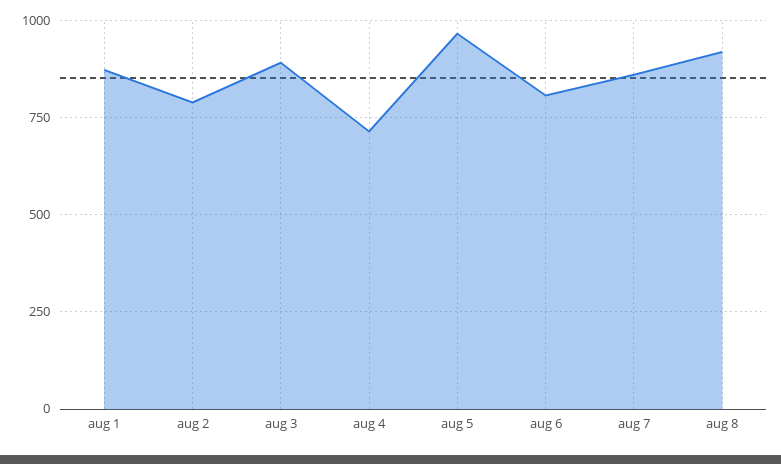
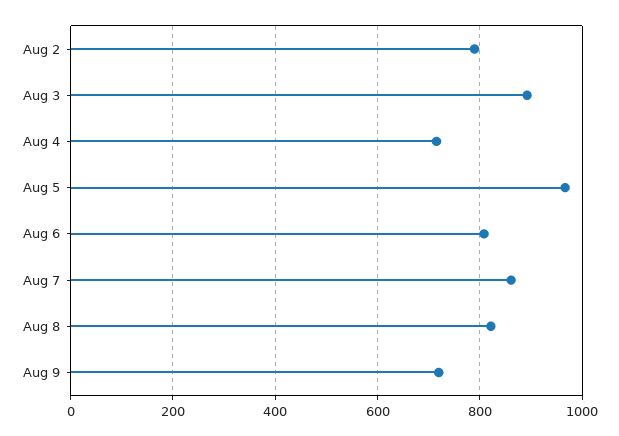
aug 1: 875 -> none
aug 8: 925 -> 820
Aug 9: none -> 720

